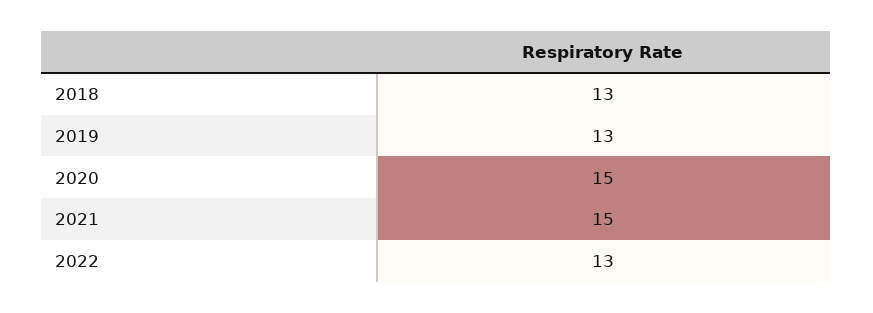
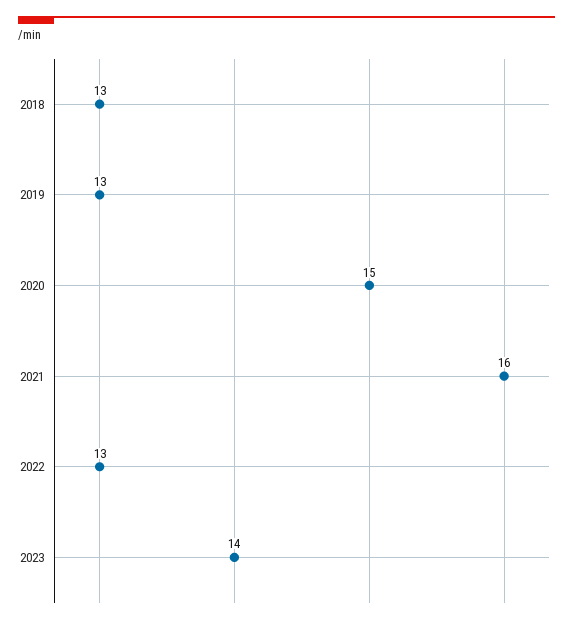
2021: 15 -> 16
2023: none -> 14

